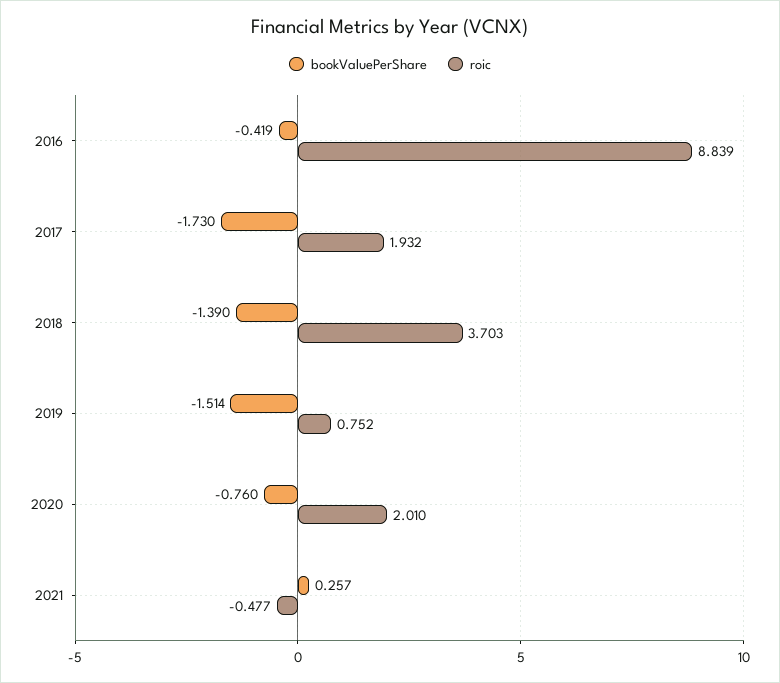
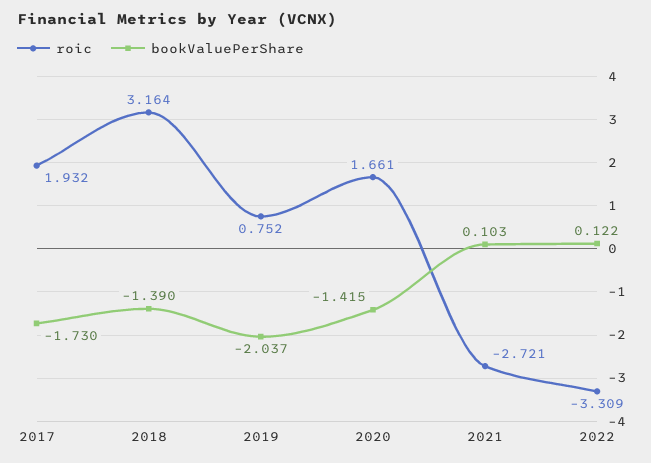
bookValuePerShare, 2016: -0.419 -> none
roic, 2016: 8.839 -> none
roic, 2018: 3.703 -> 3.164
bookValuePerShare, 2019: -1.514 -> -2.037
bookValuePerShare, 2020: -0.76 -> -1.415
roic, 2020: 2.01 -> 1.661
bookValuePerShare, 2021: 0.257 -> 0.103
roic, 2021: -0.477 -> -2.721
roic, 2022: none -> -3.309
bookValuePerShare, 2022: none -> 0.122

